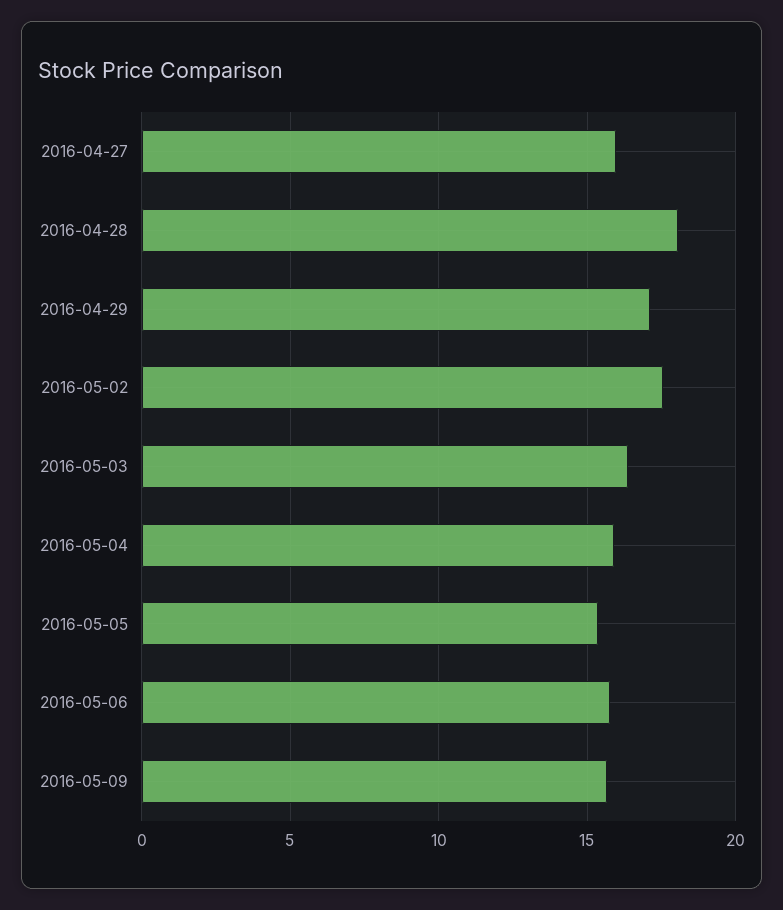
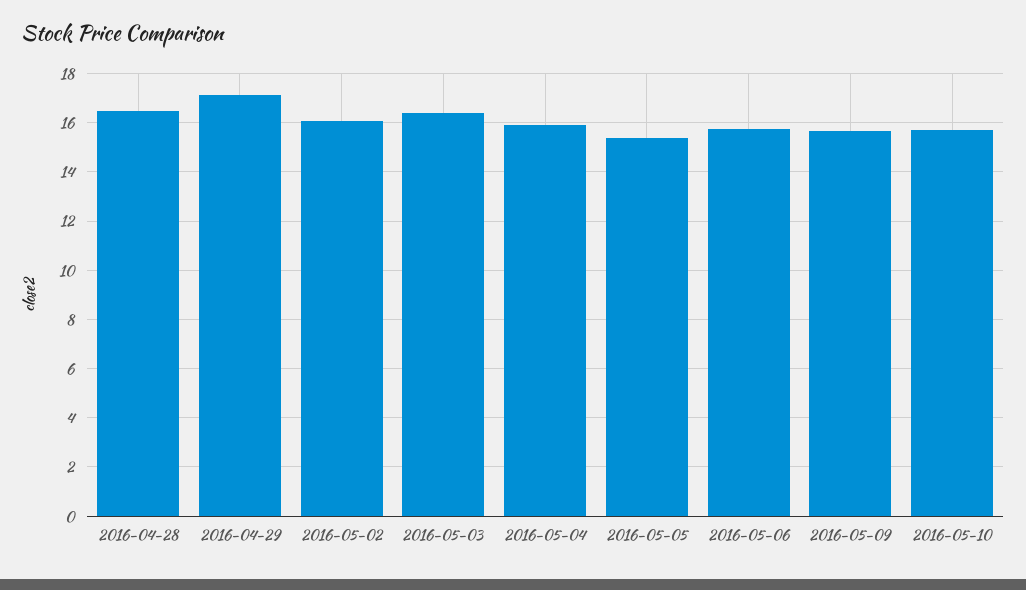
2016-04-27: 16 -> none
2016-04-28: 18 -> 16.5
2016-05-02: 17.5 -> 16
2016-05-10: none -> 15.75

